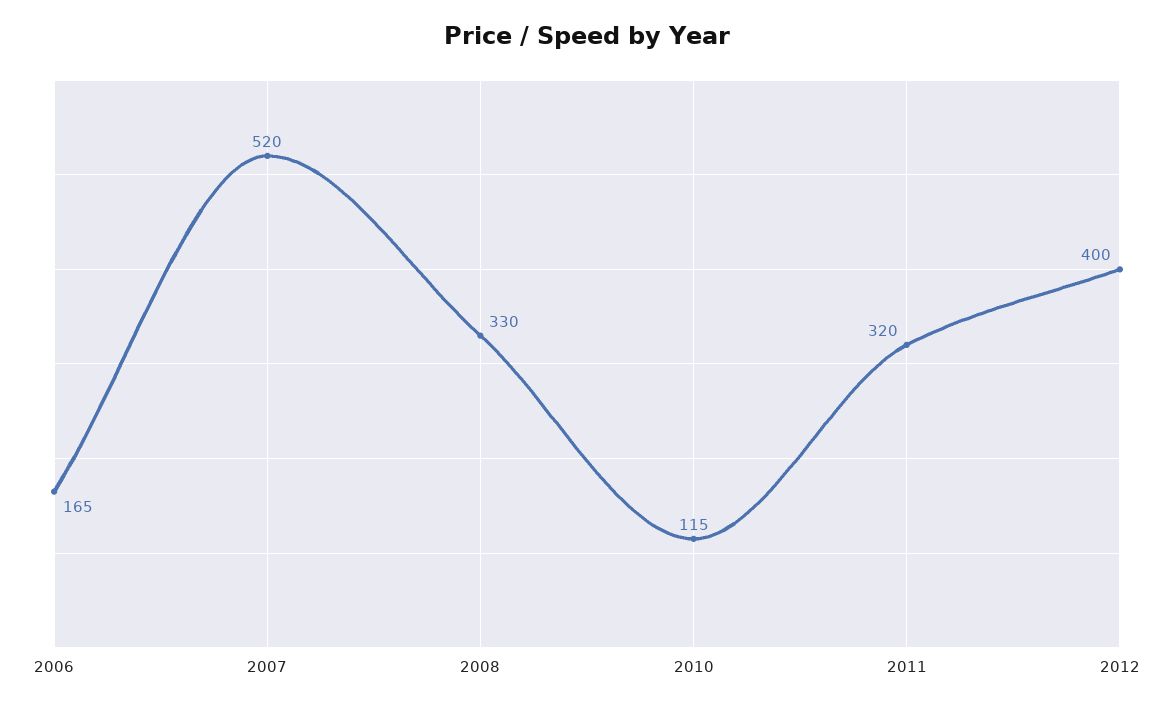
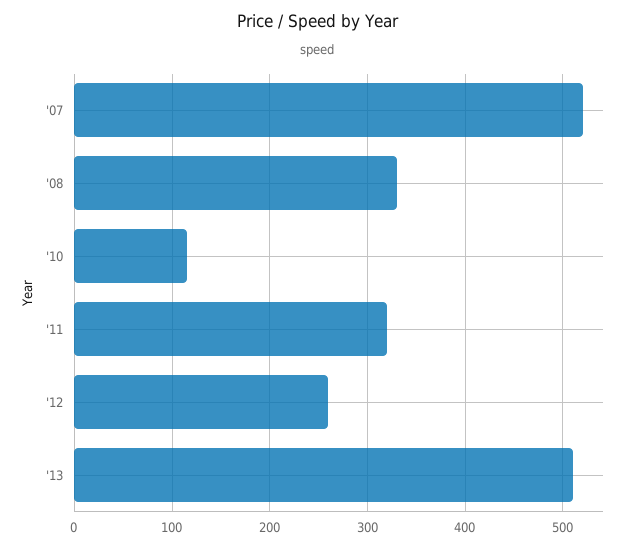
2006: 165 -> none
2012: 400 -> 260
'13: none -> 510

